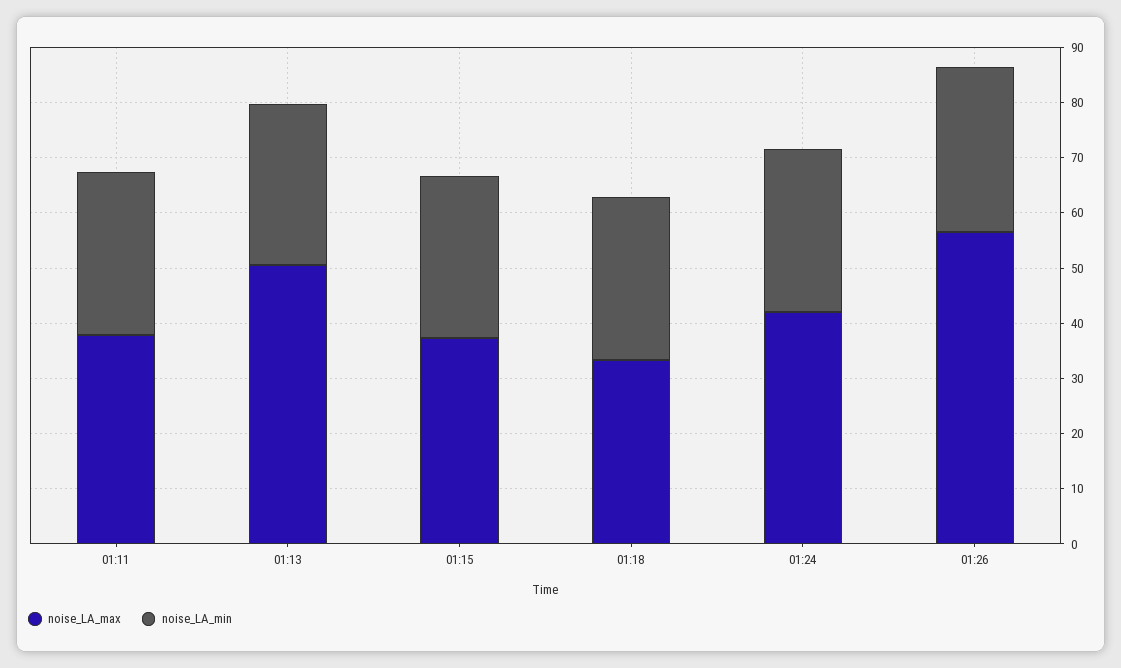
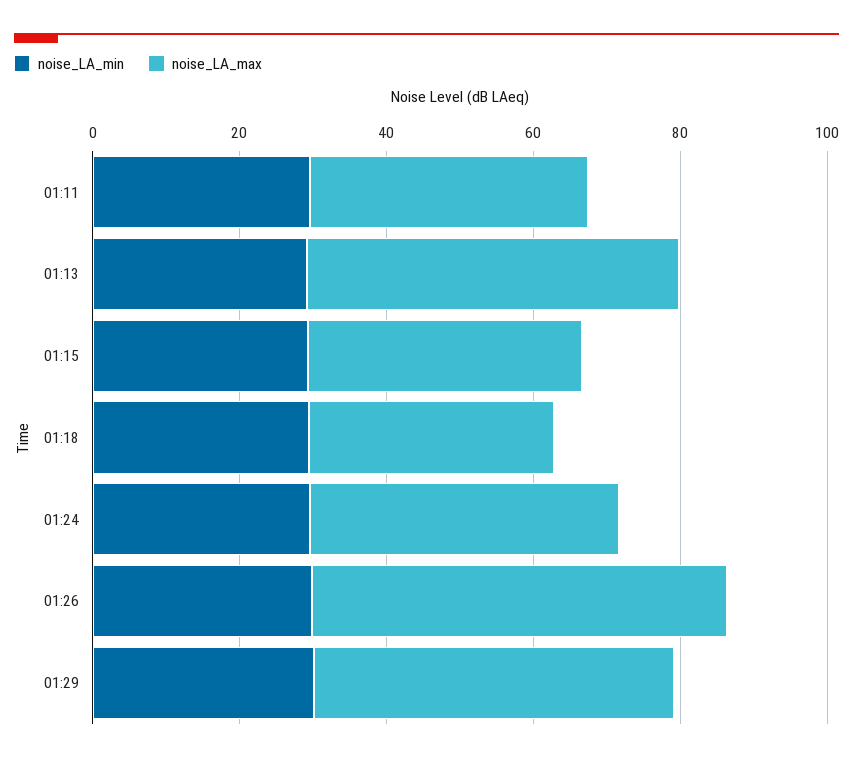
noise_LA_min, 01:29: none -> 30
noise_LA_max, 01:29: none -> 50

